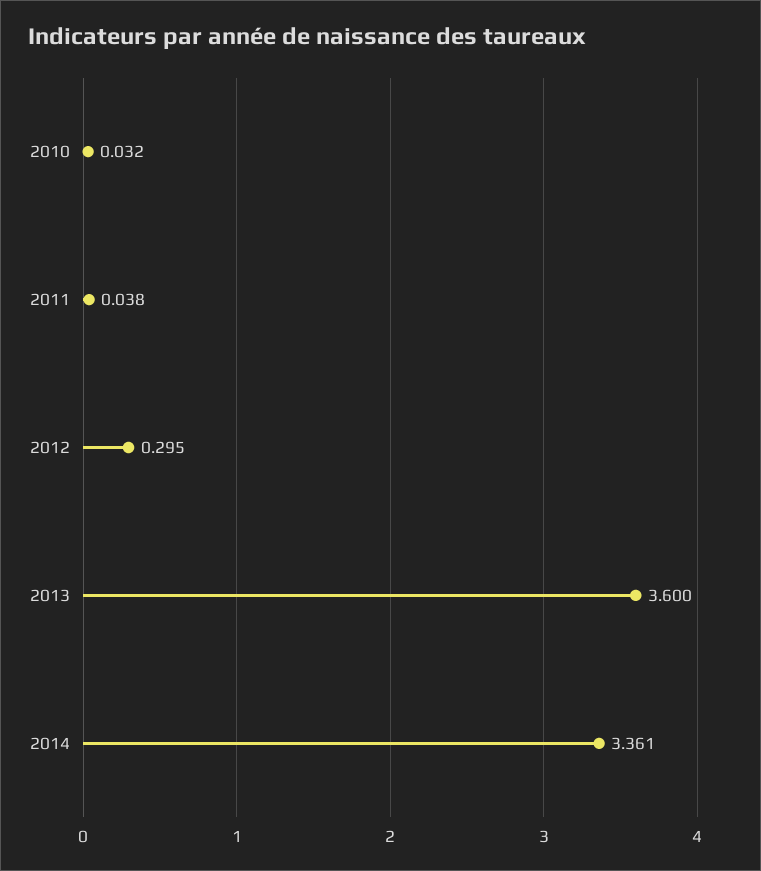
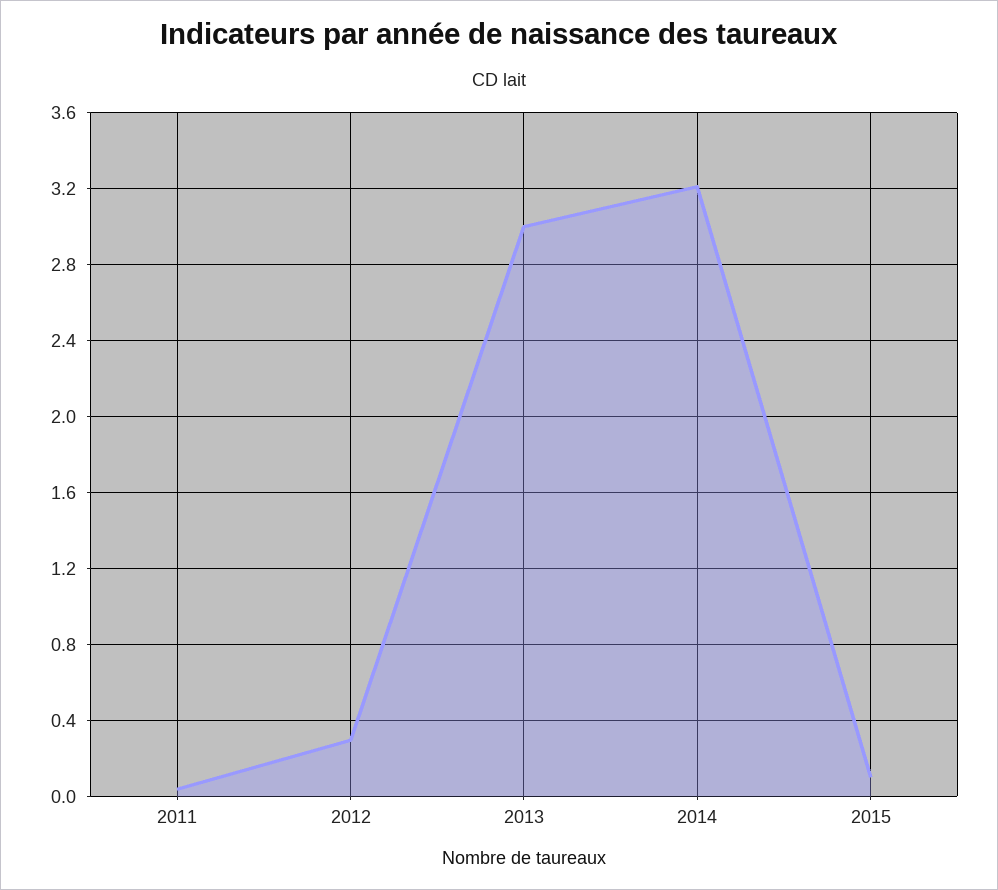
2010: 0.032 -> none
2013: 3.6 -> 3
2014: 3.361 -> 3.2
2015: none -> 0.1

